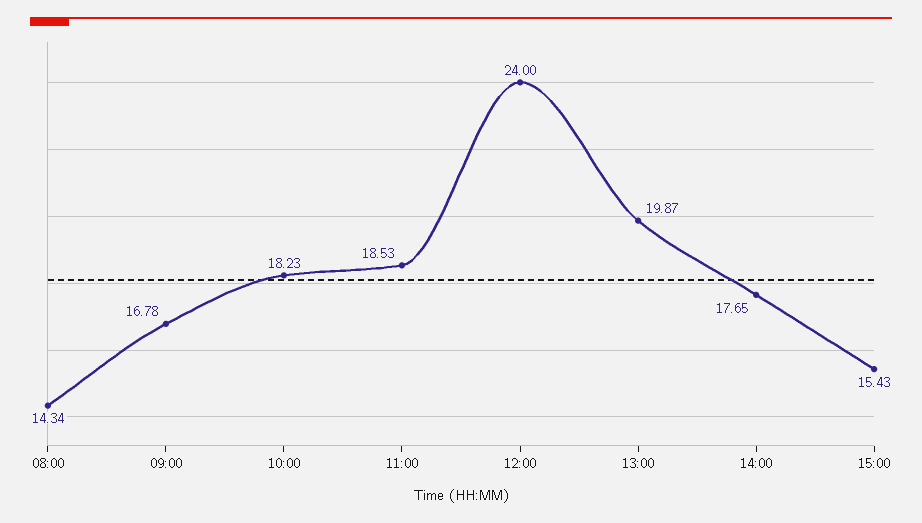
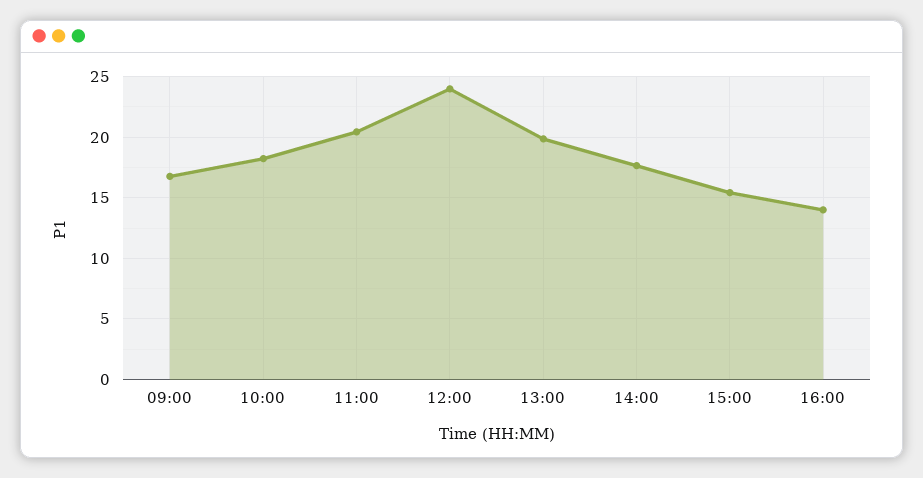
08:00: 14.34 -> none
11:00: 18.53 -> 20.5
16:00: none -> 14

